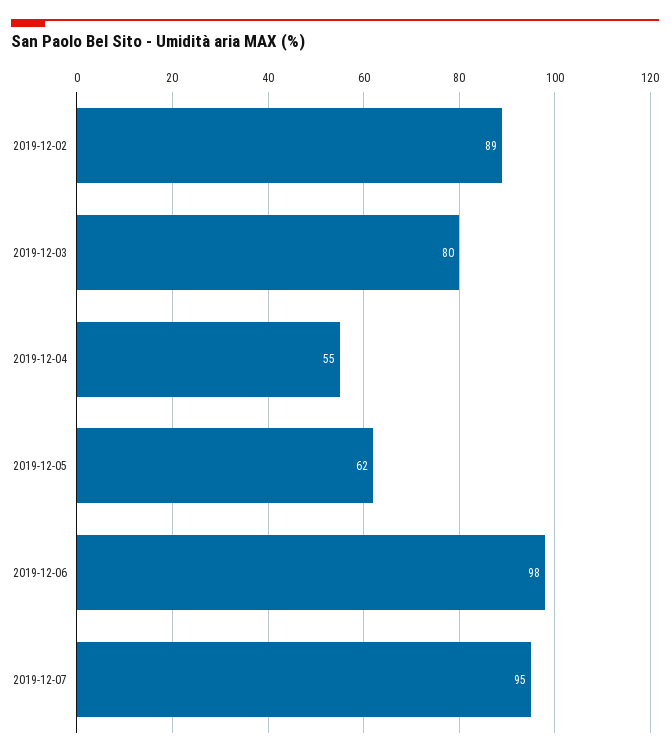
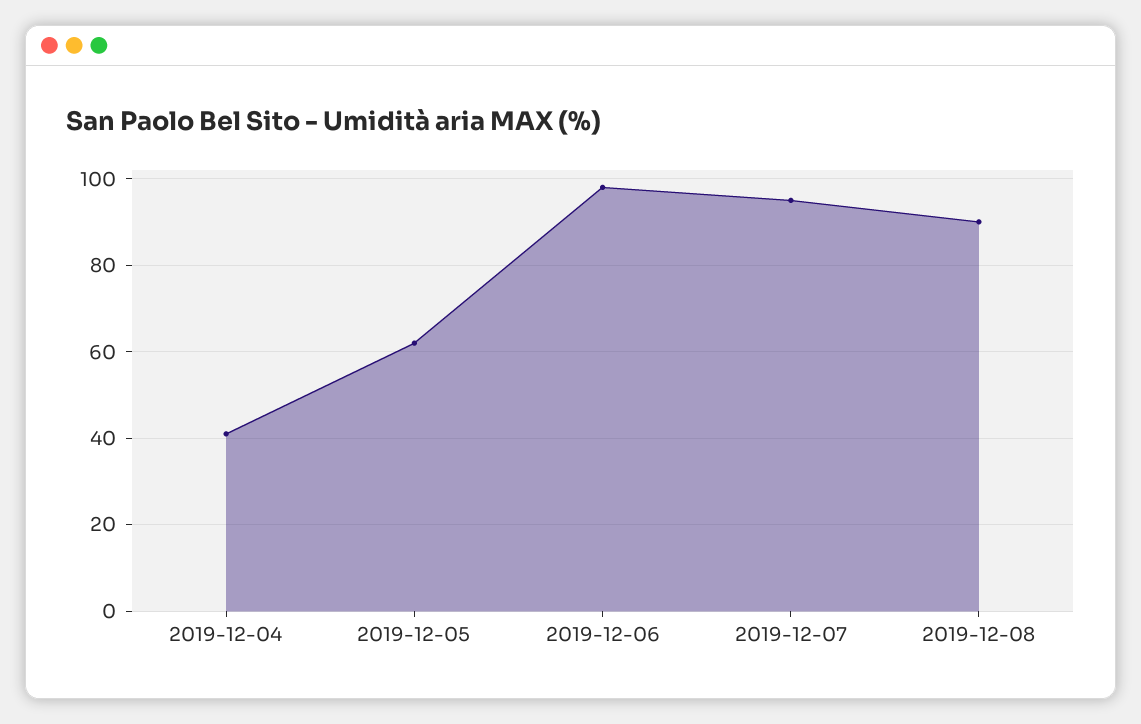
2019-12-02: 89 -> none
2019-12-03: 80 -> none
2019-12-04: 55 -> 40
2019-12-08: none -> 90

